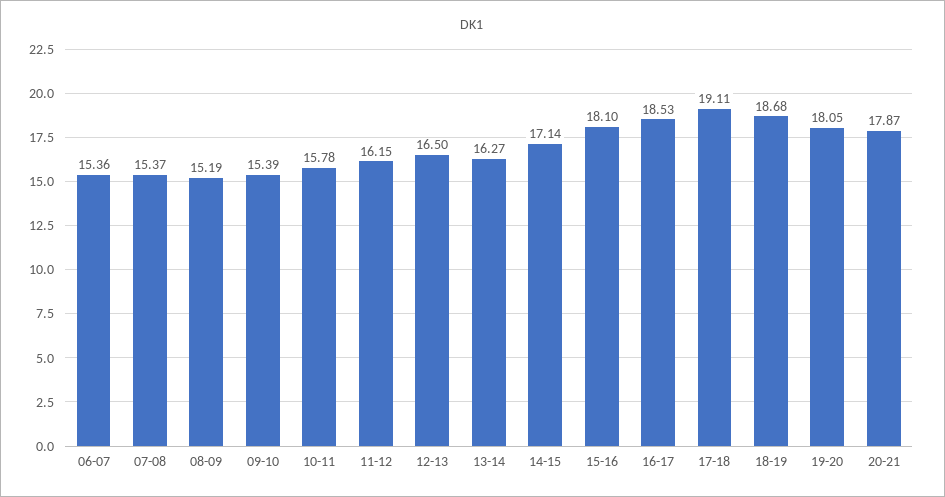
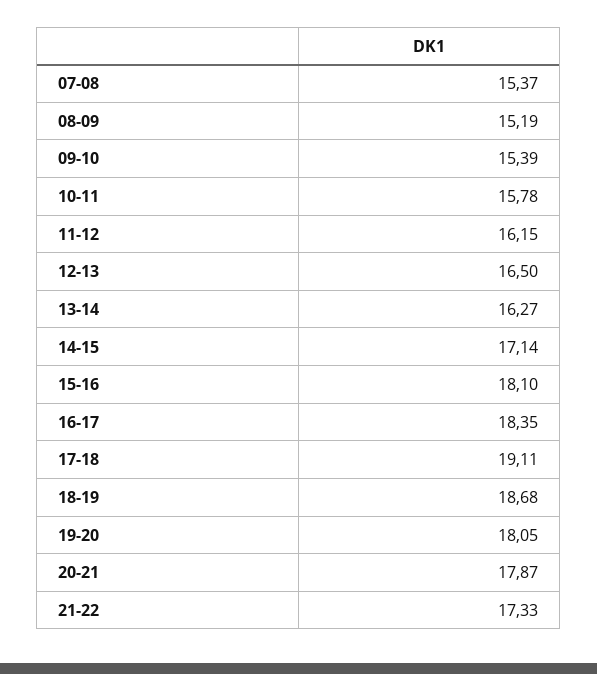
06-07: 15.36 -> none
16-17: 18.53 -> 18.35
21-22: none -> 17.33

